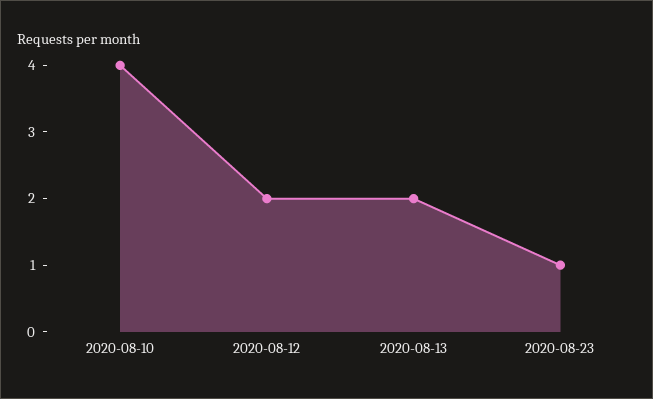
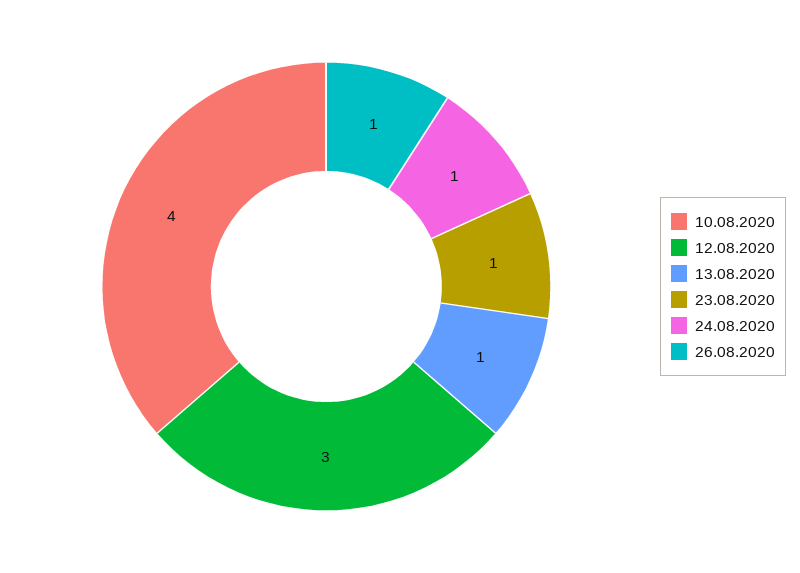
2020-08-12: 2 -> 3
2020-08-13: 2 -> 1
24.08.2020: none -> 1
26.08.2020: none -> 1

